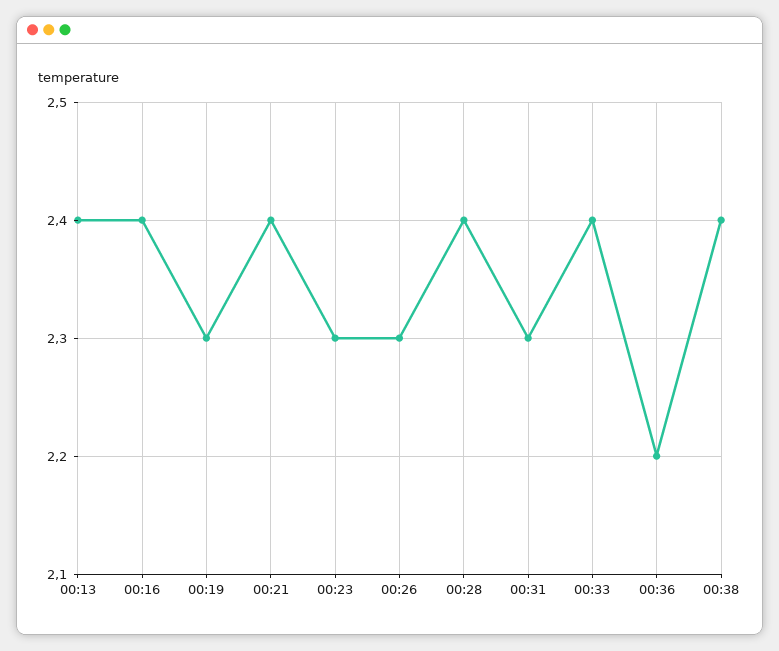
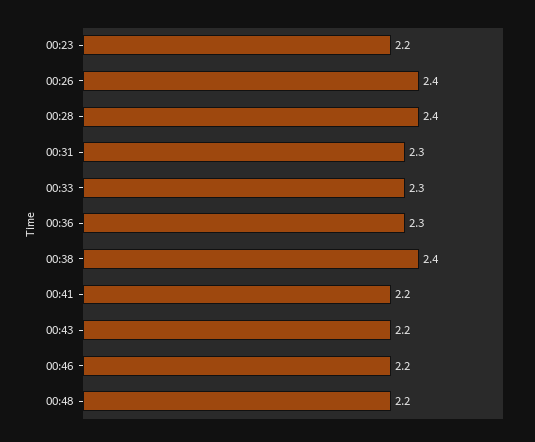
00:13: 2.4 -> none
00:16: 2.4 -> none
00:19: 2.3 -> none
00:21: 2.4 -> none
00:23: 2.3 -> 2.2
00:26: 2.3 -> 2.4
00:33: 2.4 -> 2.3
00:36: 2.2 -> 2.3
00:41: none -> 2.2
00:43: none -> 2.2
00:46: none -> 2.2
00:48: none -> 2.2

